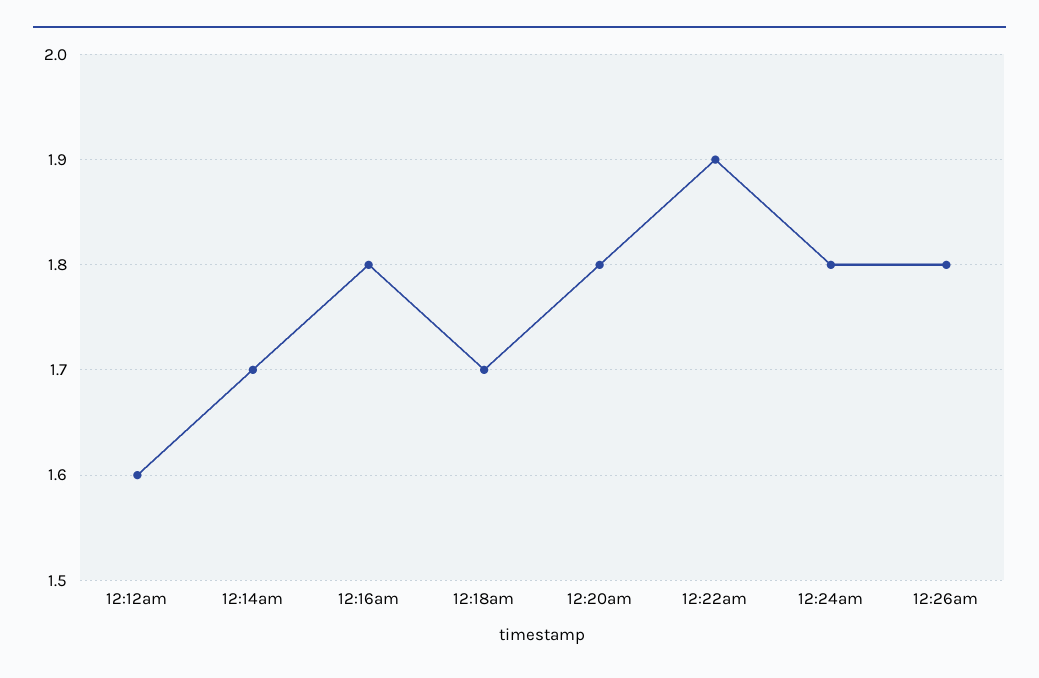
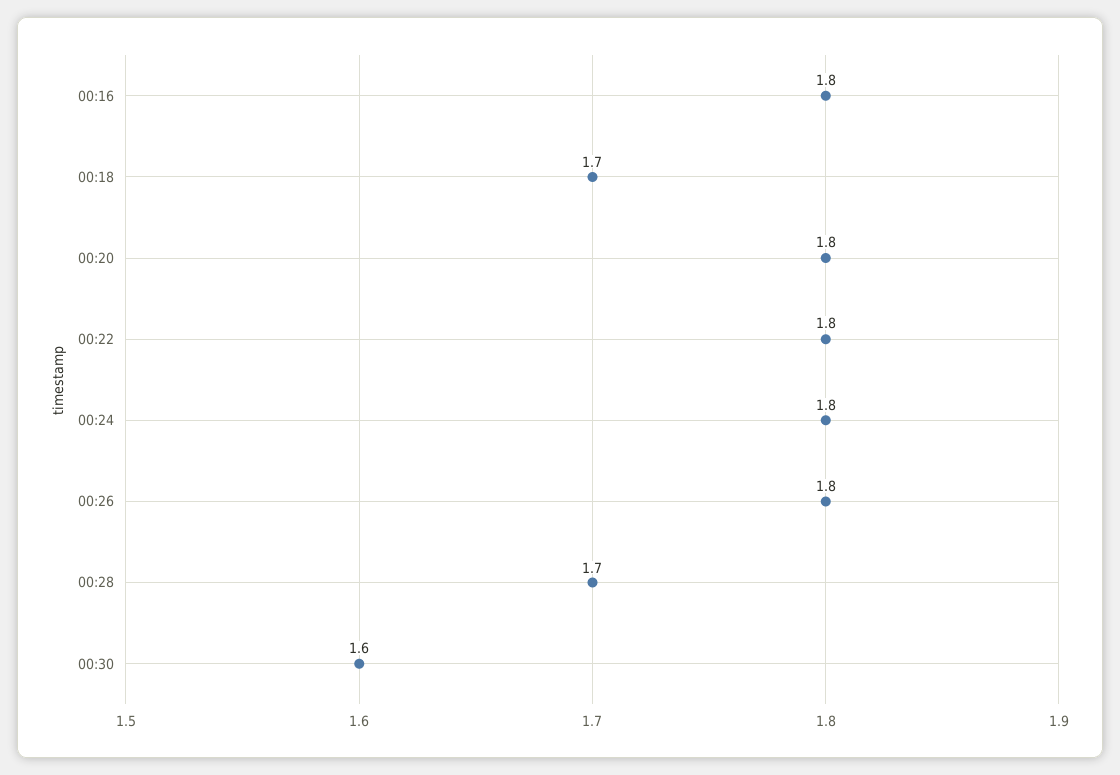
12:12am: 1.6 -> none
12:14am: 1.7 -> none
12:22am: 1.9 -> 1.8
00:28: none -> 1.7
00:30: none -> 1.6

